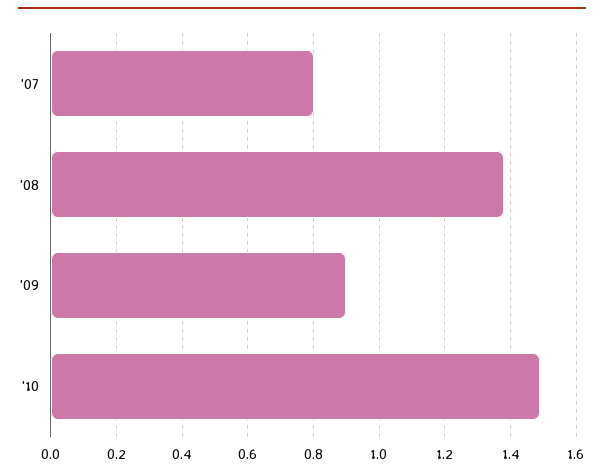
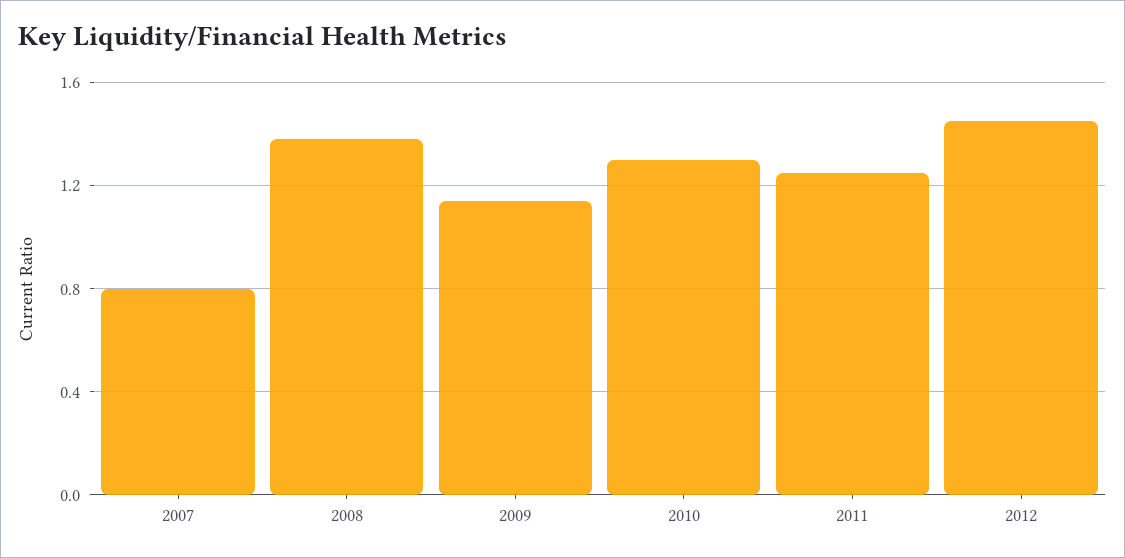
'09: 0.9 -> 1.15
'10: 1.5 -> 1.3
2011: none -> 1.25
2012: none -> 1.45

